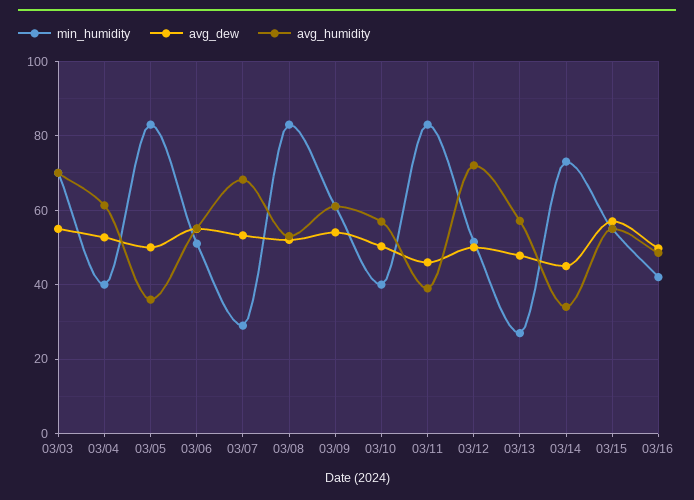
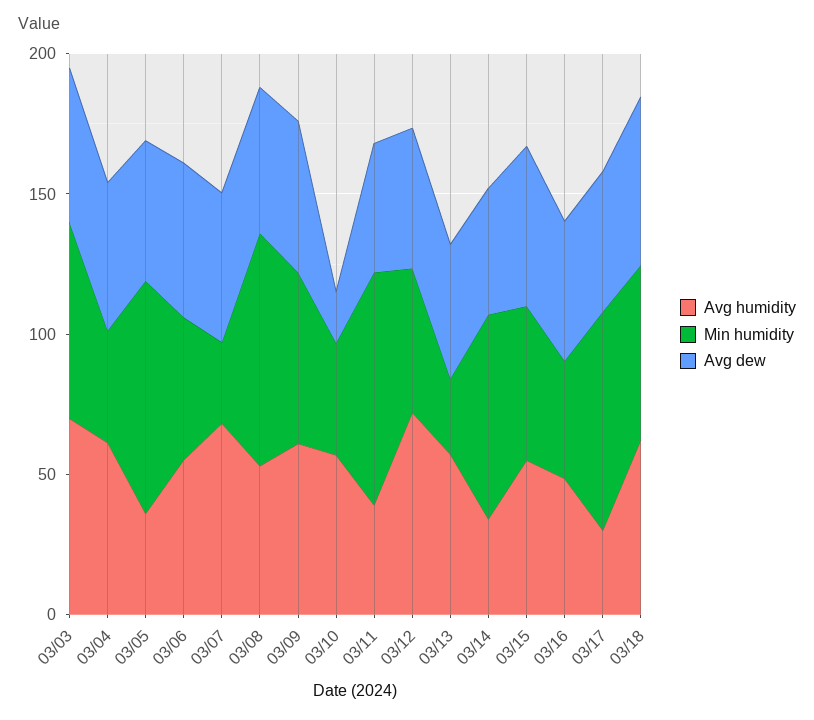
avg_dew, 03/10: 50 -> 20
avg_humidity, 03/17: none -> 30
min_humidity, 03/17: none -> 80
avg_dew, 03/17: none -> 50
avg_humidity, 03/18: none -> 60
min_humidity, 03/18: none -> 60
avg_dew, 03/18: none -> 60

